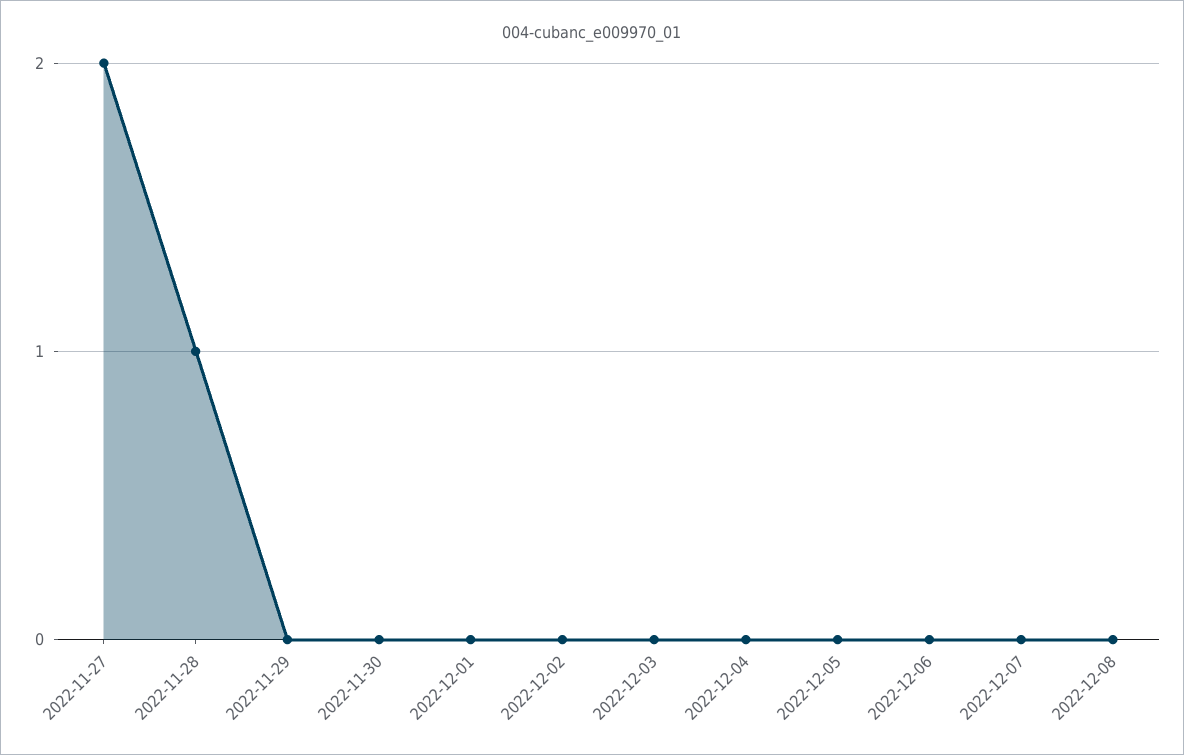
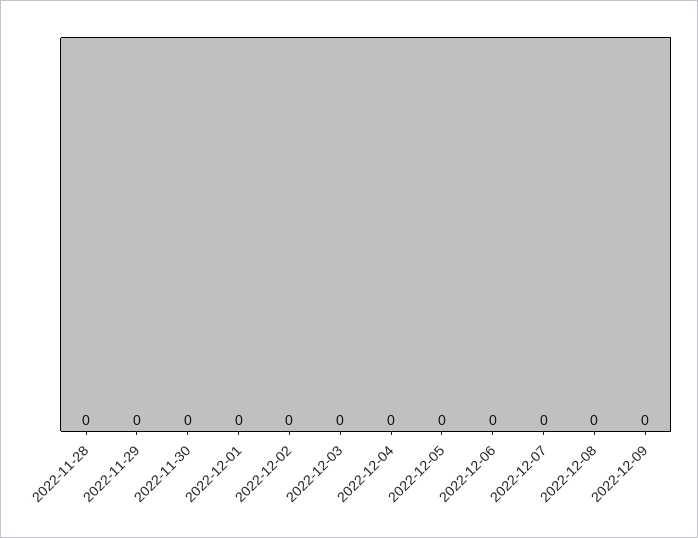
2022-11-27: 2 -> none
2022-11-28: 1 -> 0
2022-12-09: none -> 0

